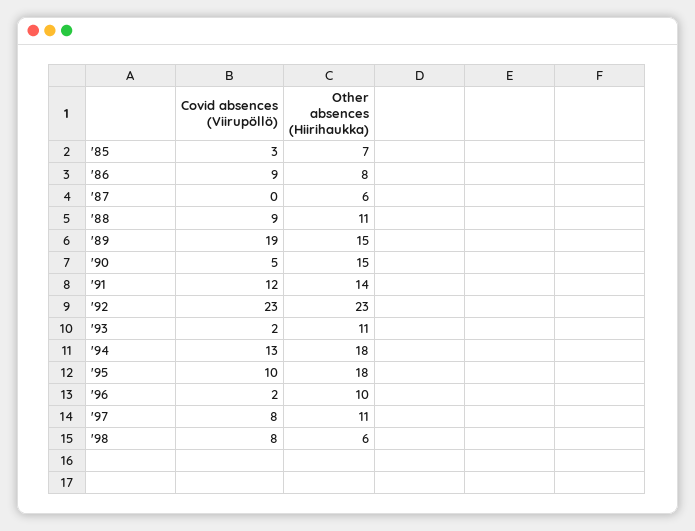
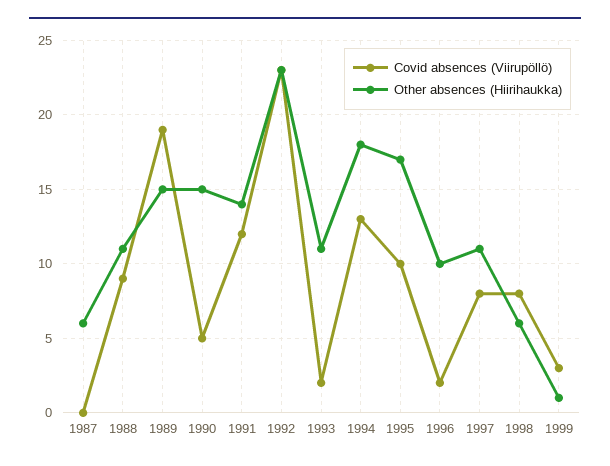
Covid absences (Viirupöllö), '85: 3 -> none
Other absences (Hiirihaukka), '85: 7 -> none
Covid absences (Viirupöllö), '86: 9 -> none
Other absences (Hiirihaukka), '86: 8 -> none
Other absences (Hiirihaukka), '95: 18 -> 17
Covid absences (Viirupöllö), 1999: none -> 3
Other absences (Hiirihaukka), 1999: none -> 1

